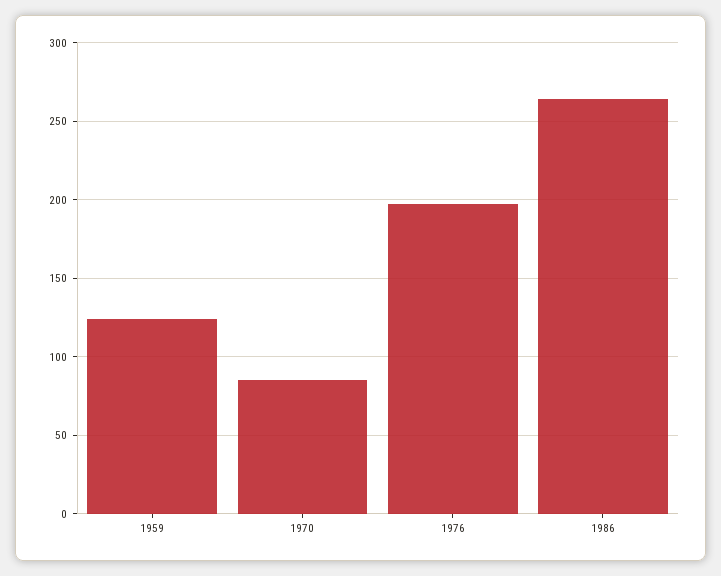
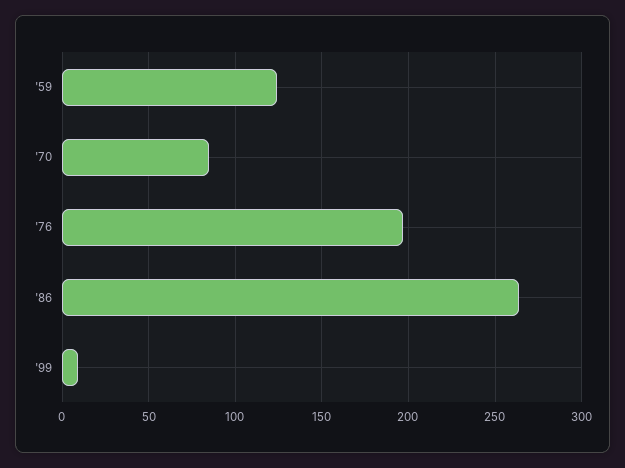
'99: none -> 10

